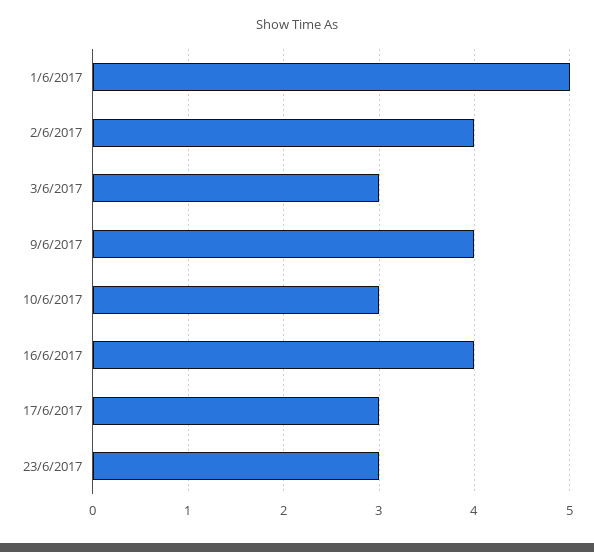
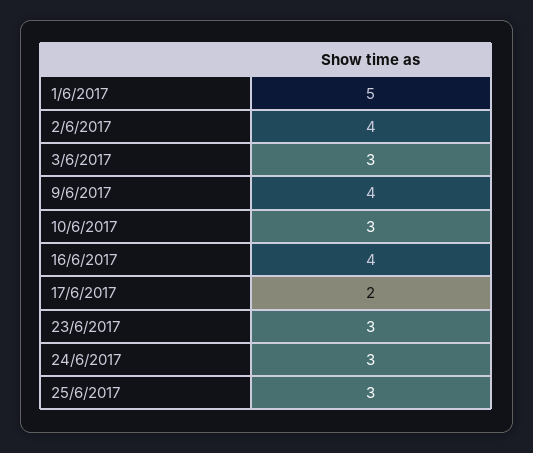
17/6/2017: 3 -> 2
24/6/2017: none -> 3
25/6/2017: none -> 3

